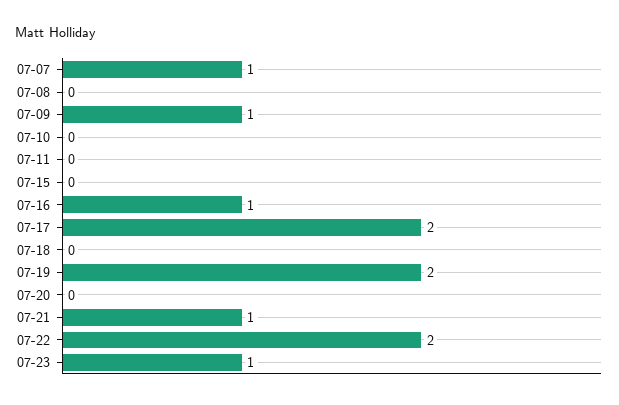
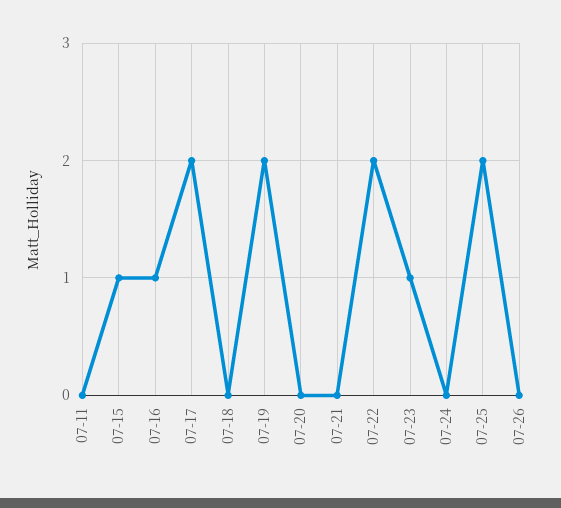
07-07: 1 -> none
07-08: 0 -> none
07-09: 1 -> none
07-10: 0 -> none
07-15: 0 -> 1
07-21: 1 -> 0
07-24: none -> 0
07-25: none -> 2
07-26: none -> 0

